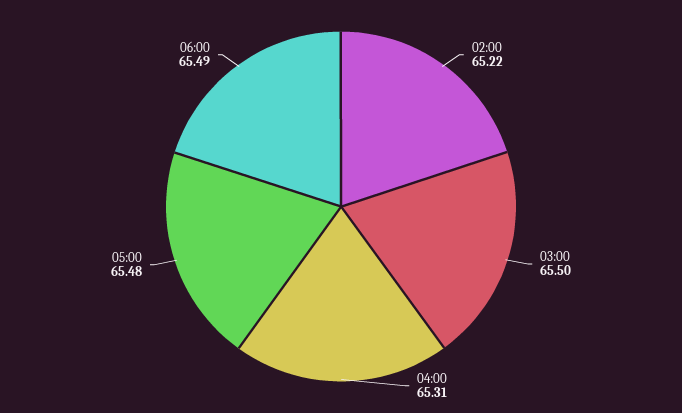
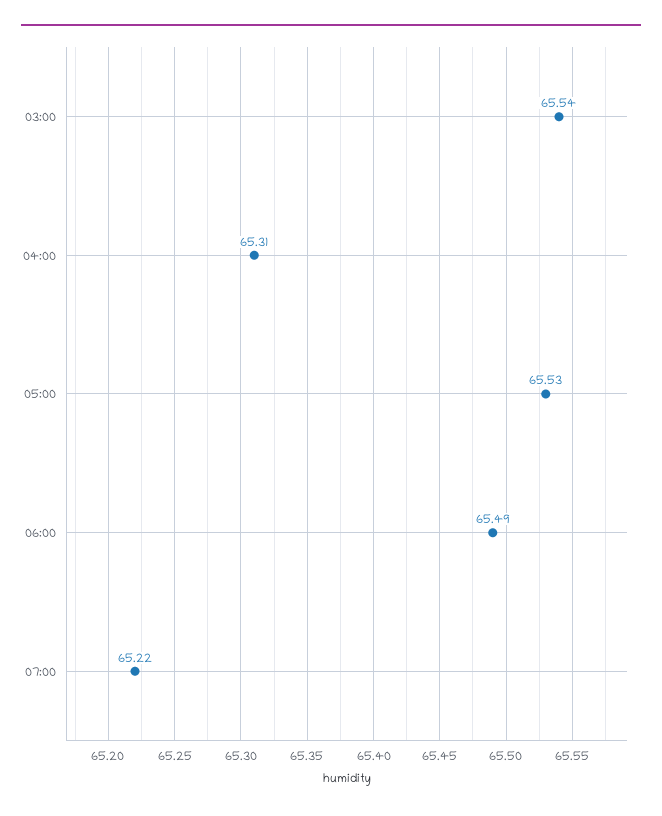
02:00: 65.22 -> none
03:00: 65.5 -> 65.54
05:00: 65.48 -> 65.53
07:00: none -> 65.22

